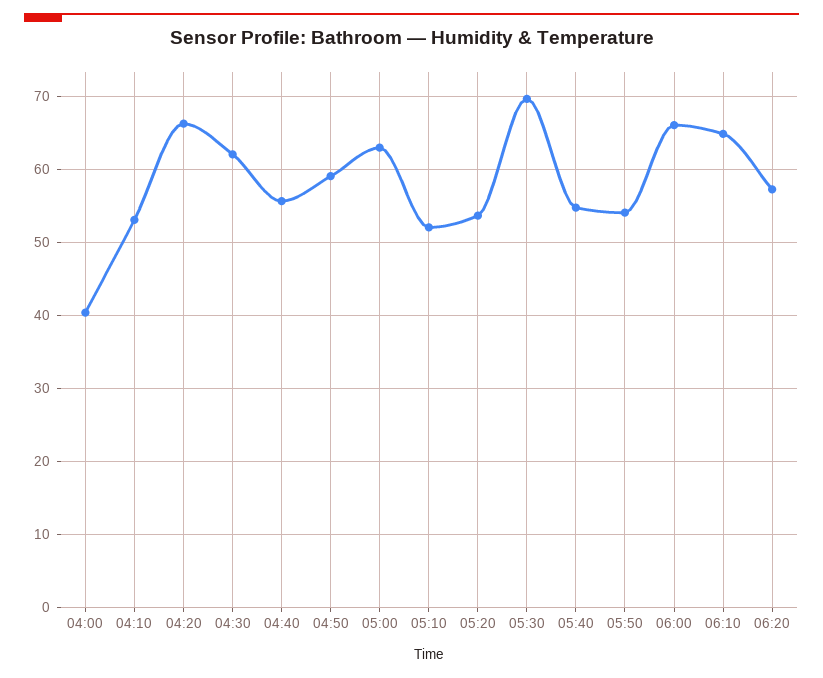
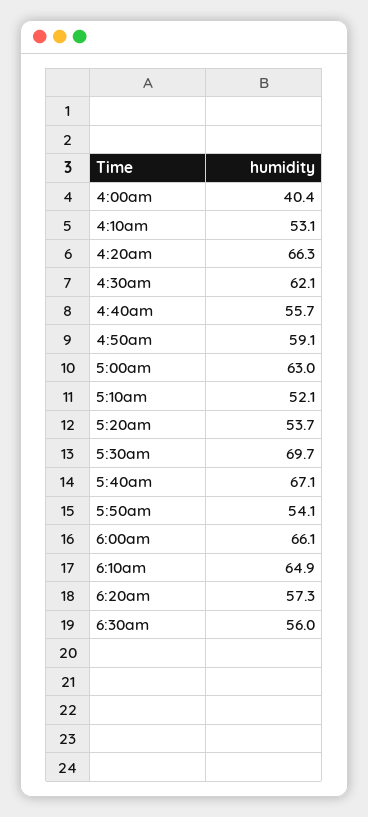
05:40: 55 -> 67.1
6:30am: none -> 56

